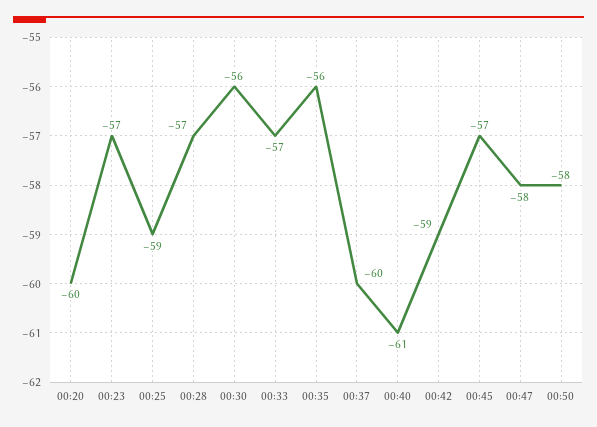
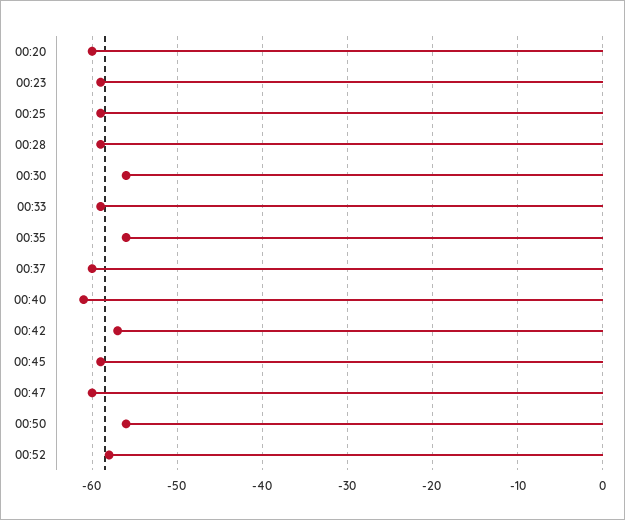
00:23: -57 -> -59
00:28: -57 -> -59
00:33: -57 -> -59
00:42: -59 -> -57
00:45: -57 -> -59
00:47: -58 -> -60
00:50: -58 -> -56
00:52: none -> -58

